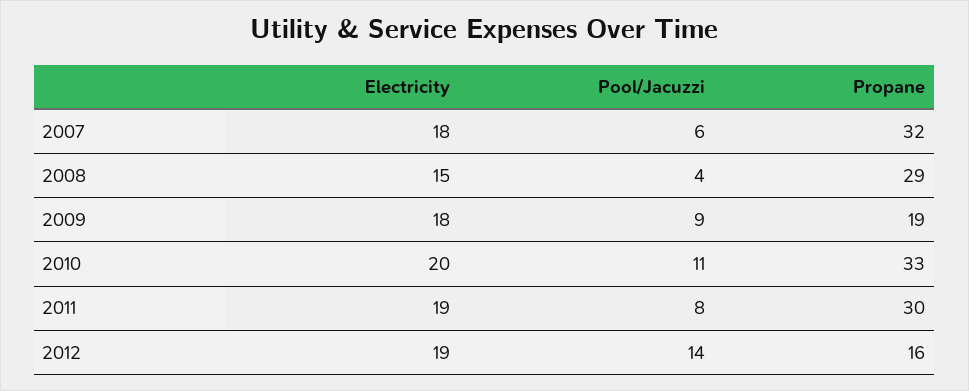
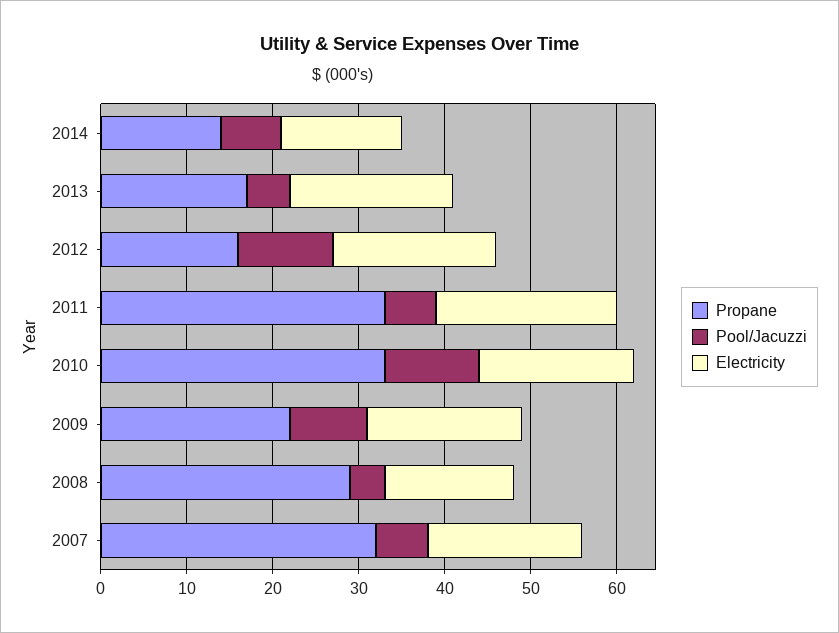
Propane, 2009: 19 -> 22
Electricity, 2010: 20 -> 18
Electricity, 2011: 19 -> 21
Pool/Jacuzzi, 2011: 8 -> 6
Propane, 2011: 30 -> 33
Pool/Jacuzzi, 2012: 14 -> 11
Propane, 2014: none -> 14
Pool/Jacuzzi, 2014: none -> 7
Electricity, 2014: none -> 14
Propane, 2013: none -> 17
Pool/Jacuzzi, 2013: none -> 5
Electricity, 2013: none -> 19

